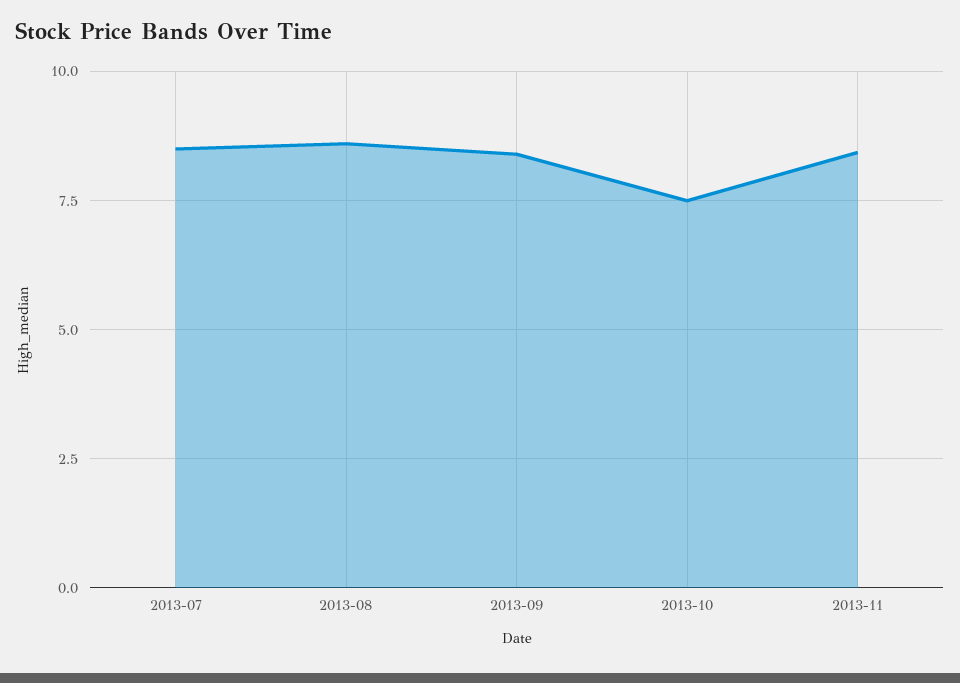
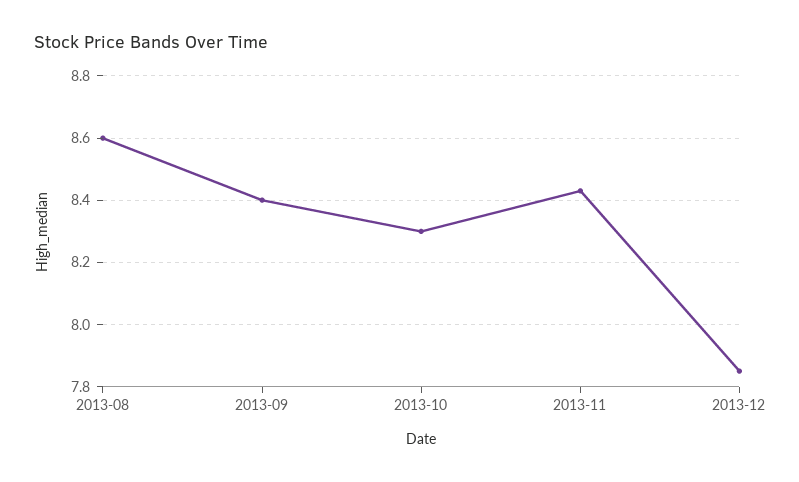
2013-07: 8.5 -> none
2013-10: 7.5 -> 8.3
2013-12: none -> 7.85

